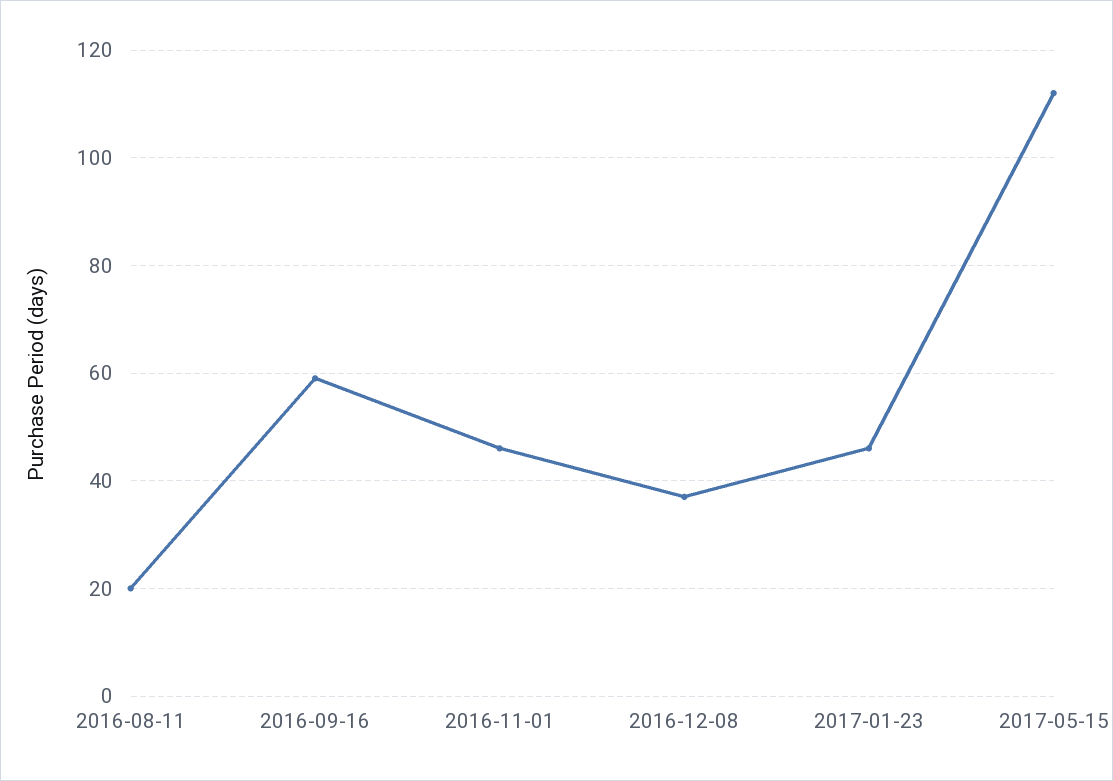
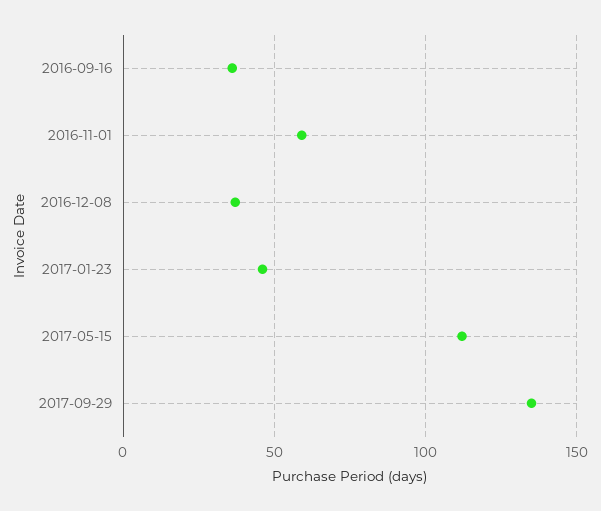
2016-08-11: 20 -> none
2016-09-16: 60 -> 35
2016-11-01: 45 -> 60
2017-09-29: none -> 135

